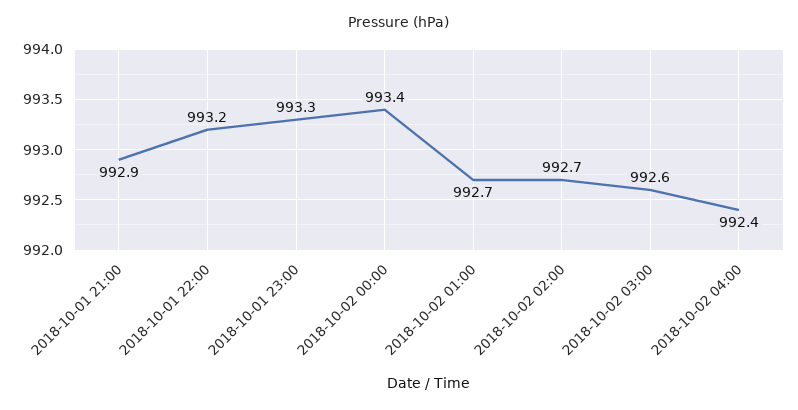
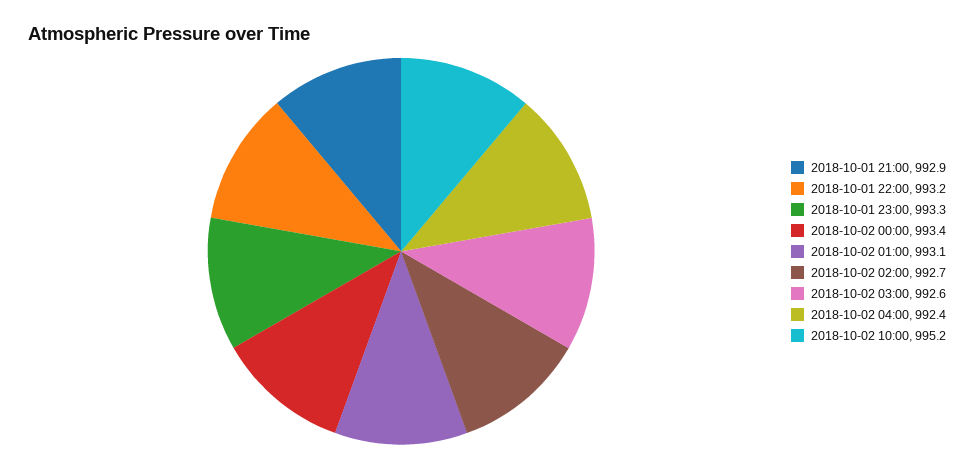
2018-10-02 01:00: 992.7 -> 993.1
2018-10-02 10:00: none -> 995.2

